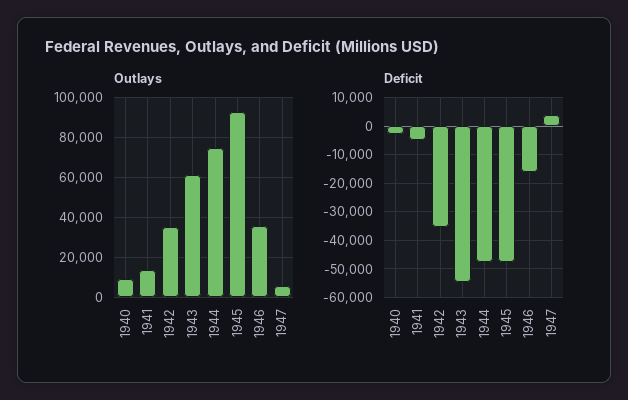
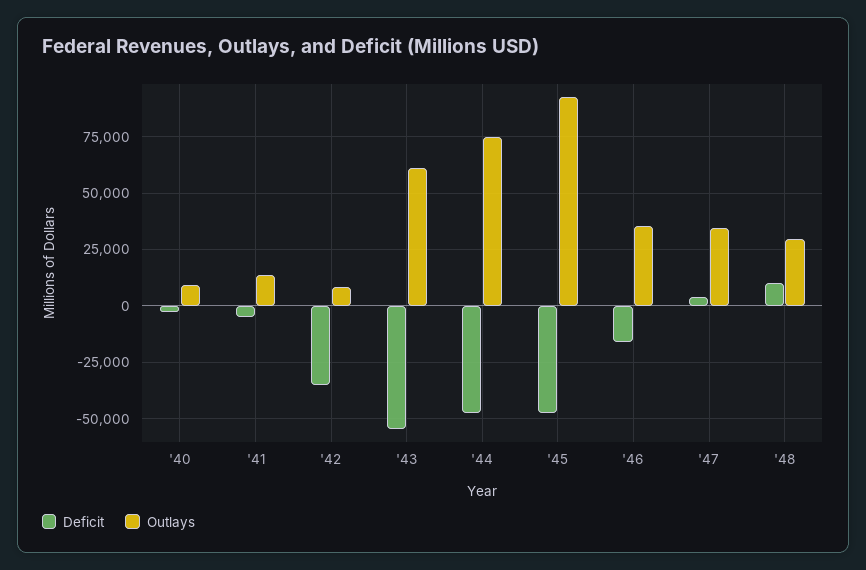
Outlays, 1942: 35000 -> 10000
Outlays, 1947: 5000 -> 35000
Deficit, '48: none -> 10000
Outlays, '48: none -> 30000

